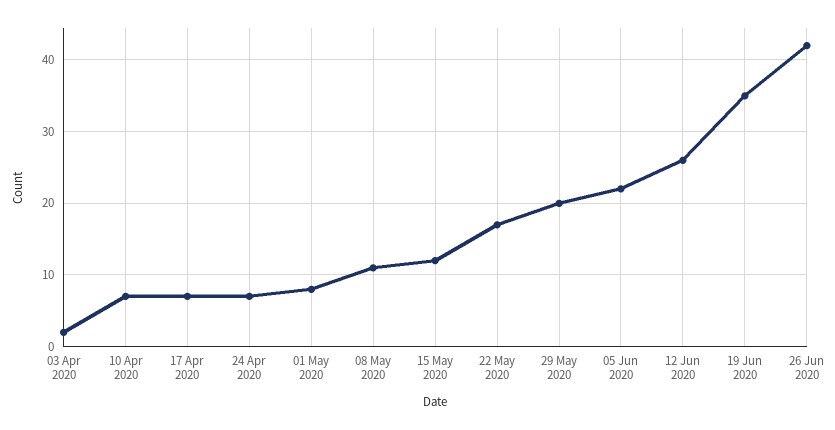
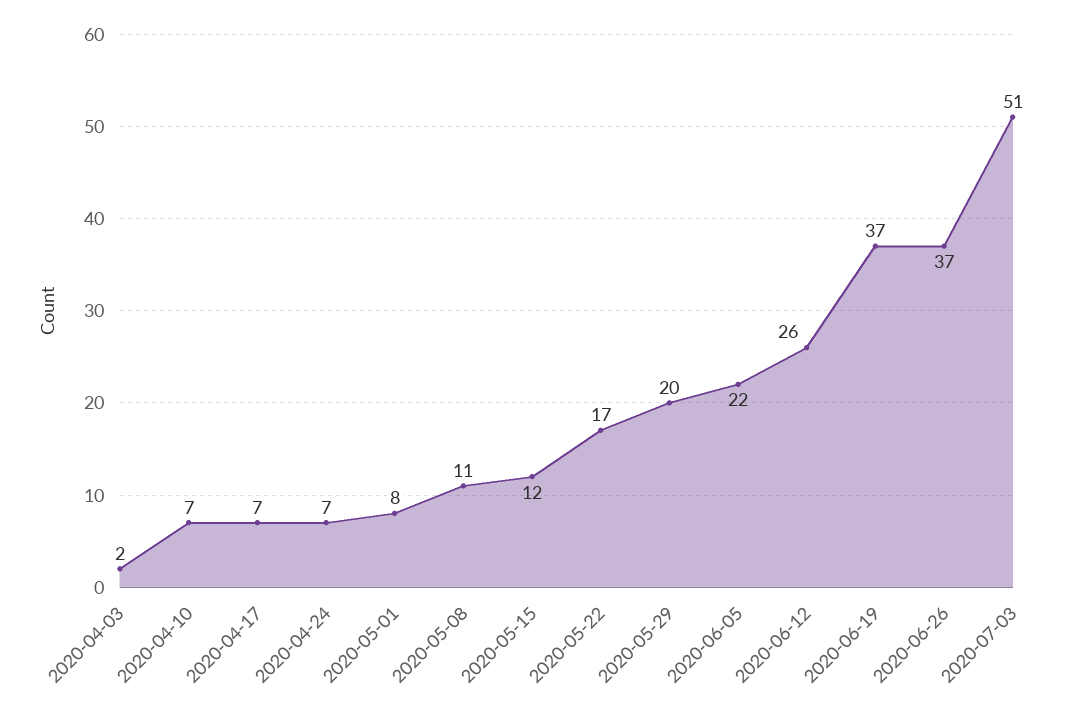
19 Jun 2020: 35 -> 37
26 Jun 2020: 42 -> 37
2020-07-03: none -> 51

